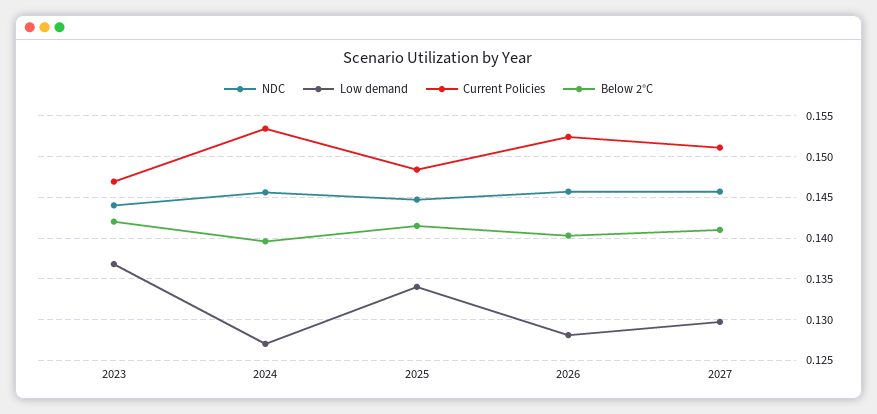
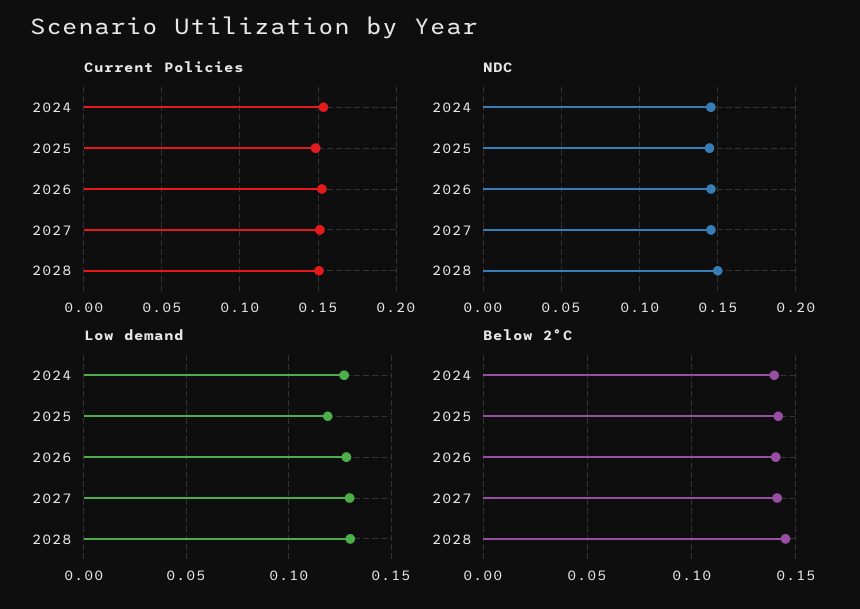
NDC, 2023: 0.144 -> none
Low demand, 2023: 0.137 -> none
Current Policies, 2023: 0.147 -> none
Below 2°C, 2023: 0.142 -> none
Low demand, 2025: 0.134 -> 0.12
Current Policies, 2028: none -> 0.15
NDC, 2028: none -> 0.15
Low demand, 2028: none -> 0.13
Below 2°C, 2028: none -> 0.145

